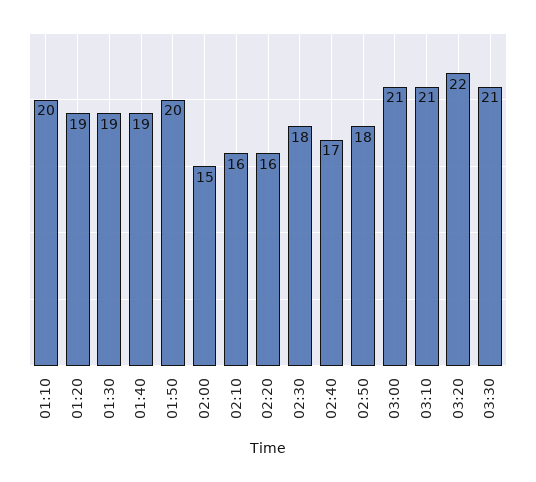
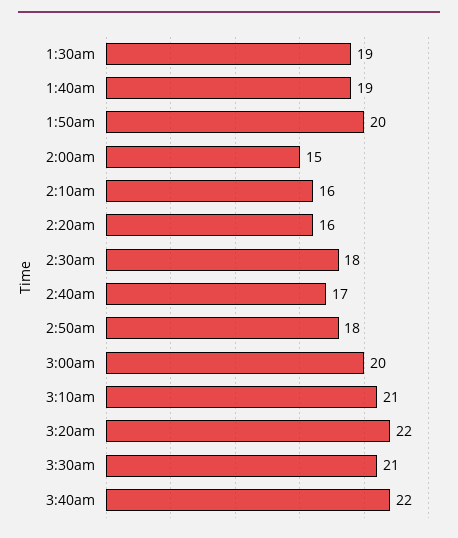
01:10: 20 -> none
01:20: 19 -> none
03:00: 21 -> 20
3:40am: none -> 22

